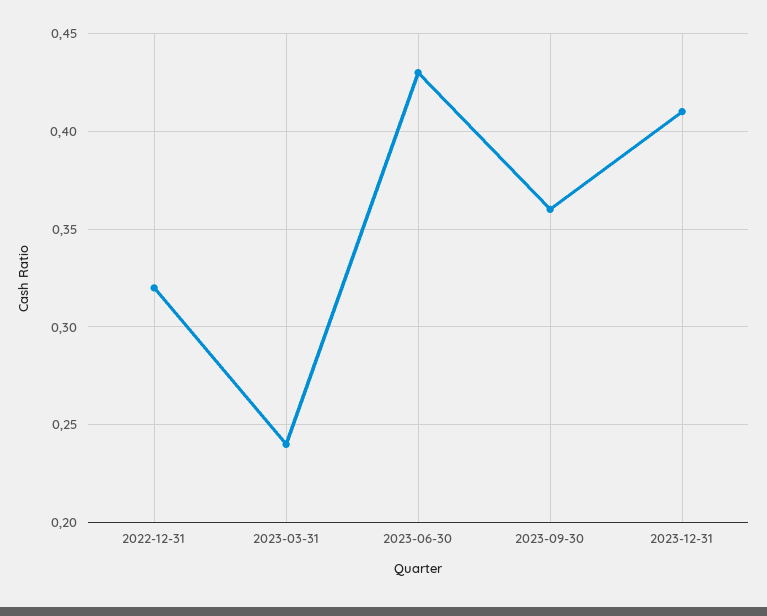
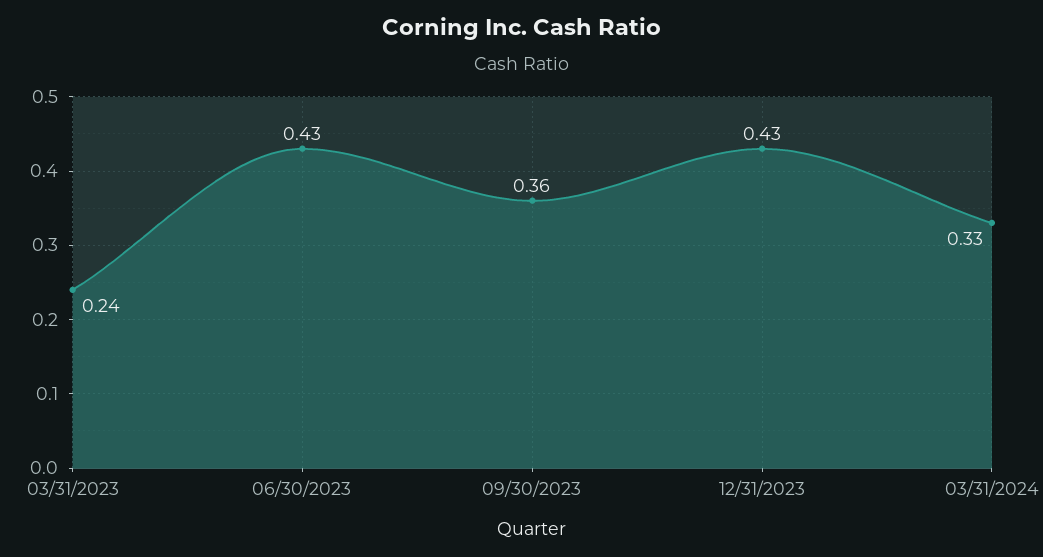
2022-12-31: 0.32 -> none
2023-12-31: 0.41 -> 0.43
03/31/2024: none -> 0.33

